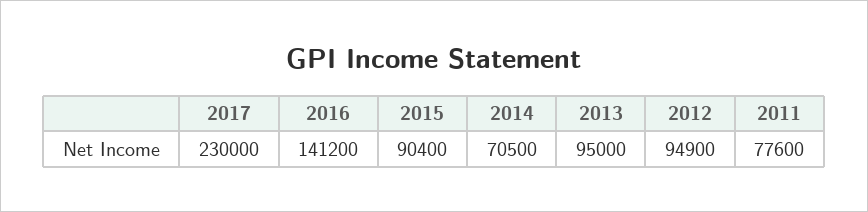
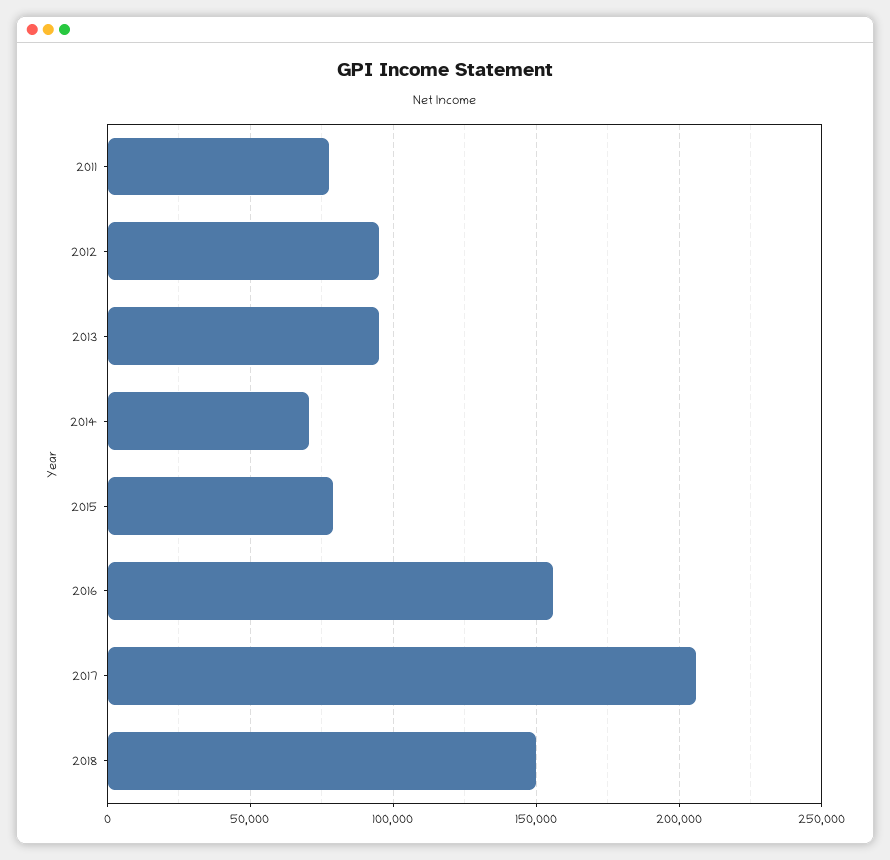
2017: 230000 -> 205000
2016: 141200 -> 155000
2015: 90400 -> 80000
2018: none -> 150000

